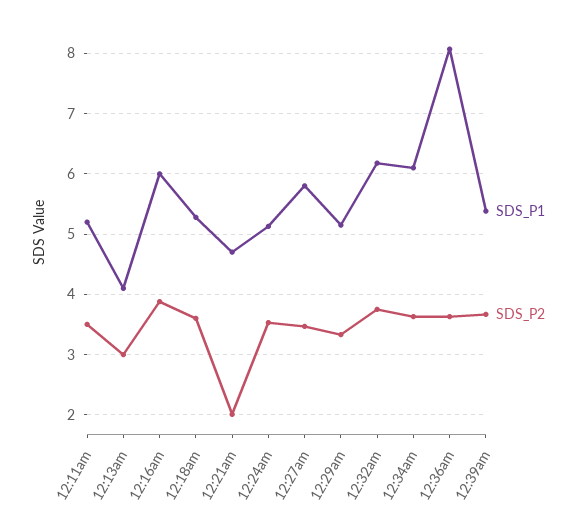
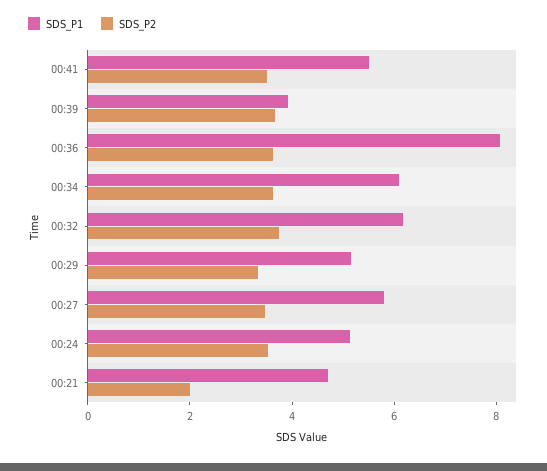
SDS_P1, 12:11am: 5.2 -> none
SDS_P2, 12:11am: 3.5 -> none
SDS_P1, 12:13am: 4.1 -> none
SDS_P2, 12:13am: 3 -> none
SDS_P1, 12:16am: 6 -> none
SDS_P2, 12:16am: 3.9 -> none
SDS_P1, 12:18am: 5.3 -> none
SDS_P2, 12:18am: 3.6 -> none
SDS_P1, 12:39am: 5.4 -> 4
SDS_P1, 00:41: none -> 5.5
SDS_P2, 00:41: none -> 3.5

